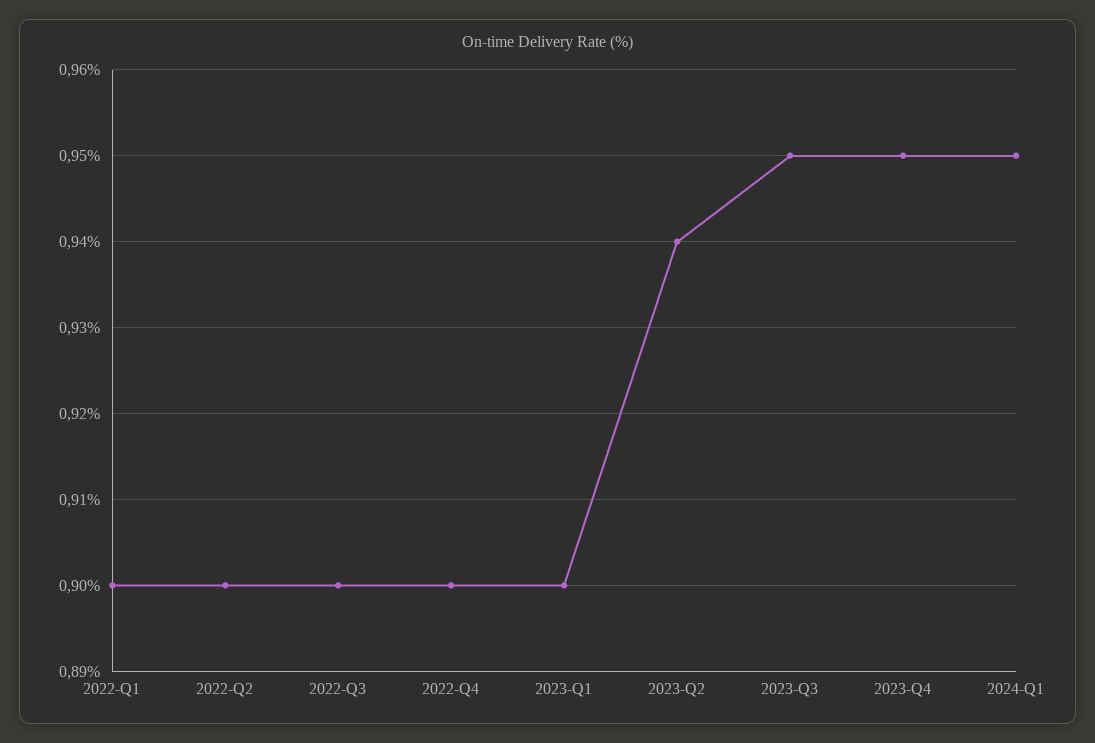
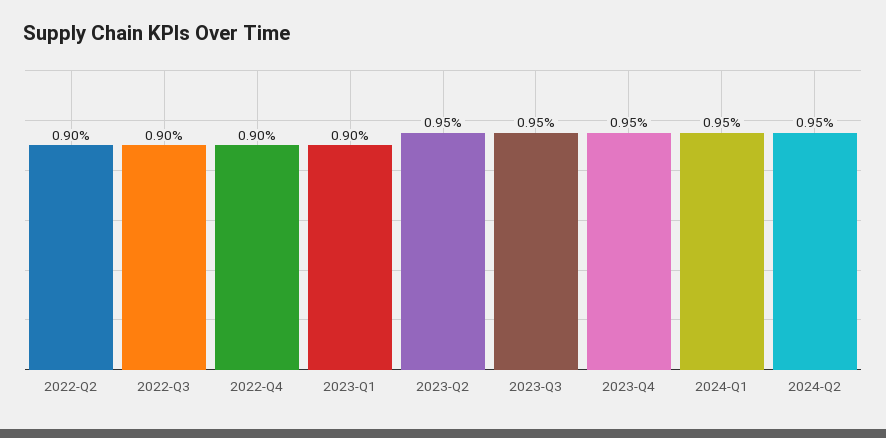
2022-Q1: 0.9 -> none
2023-Q2: 0.94 -> 0.95
2024-Q2: none -> 0.95

